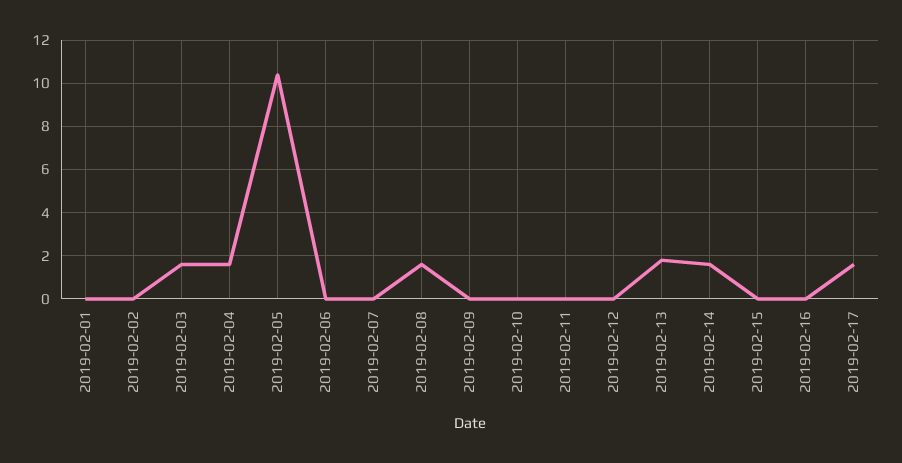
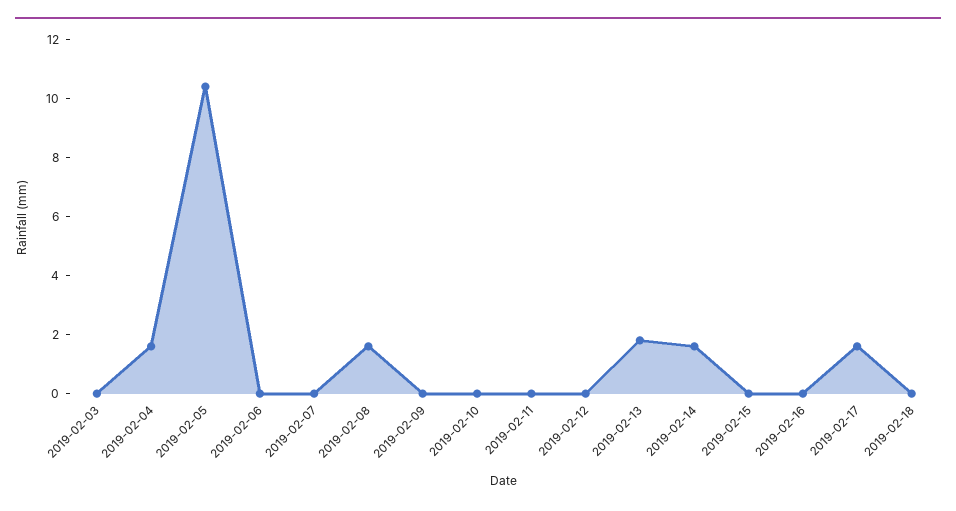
2019-02-01: 0 -> none
2019-02-02: 0 -> none
2019-02-03: 1.5 -> 0
2019-02-18: none -> 0

